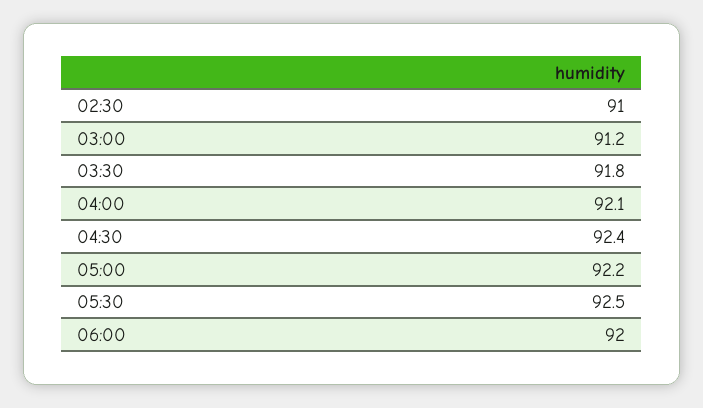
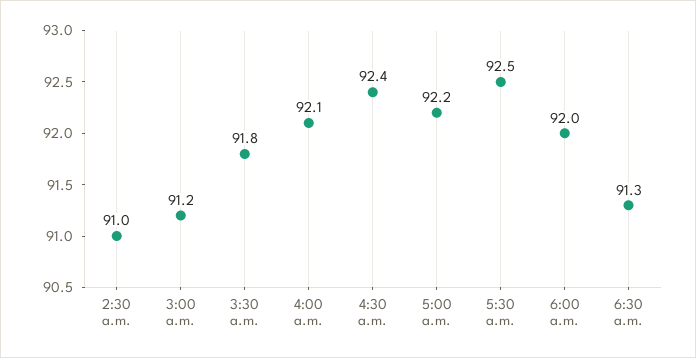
6:30 a.m.: none -> 91.3

